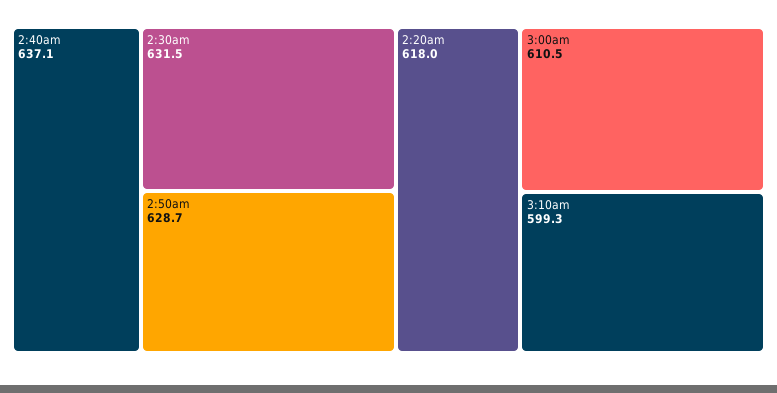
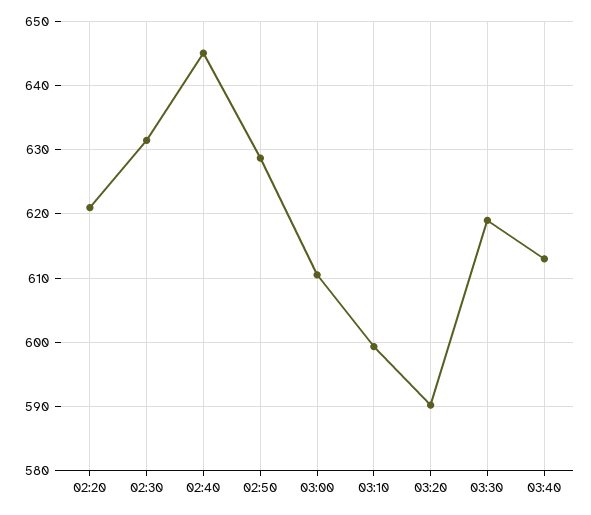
2:40am: 637.1 -> 645
2:20am: 618 -> 621
03:20: none -> 590
03:30: none -> 619
03:40: none -> 613

